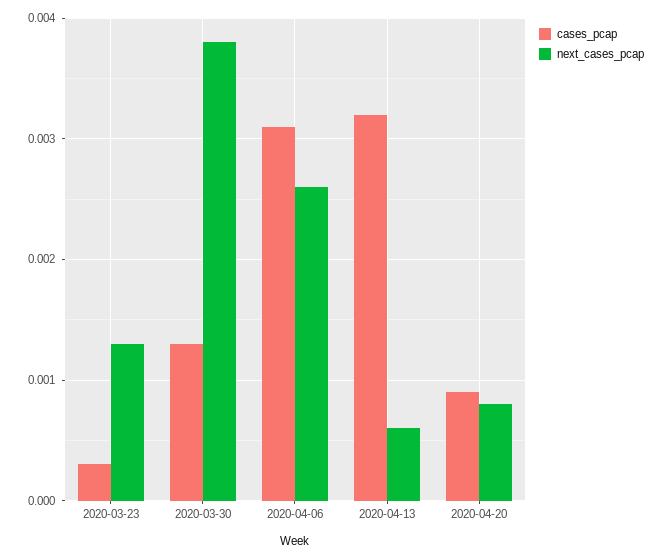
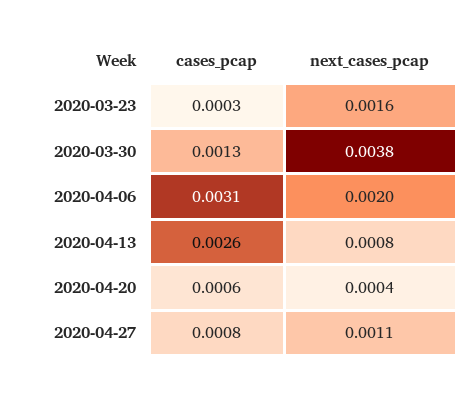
next_cases_pcap, 2020-03-23: 0.0013 -> 0.0016
next_cases_pcap, 2020-04-06: 0.0026 -> 0.002
cases_pcap, 2020-04-13: 0.0032 -> 0.0026
next_cases_pcap, 2020-04-13: 0.0006 -> 0.0008
cases_pcap, 2020-04-20: 0.0009 -> 0.0006
next_cases_pcap, 2020-04-20: 0.0008 -> 0.0004
cases_pcap, 2020-04-27: none -> 0.0008
next_cases_pcap, 2020-04-27: none -> 0.0011

